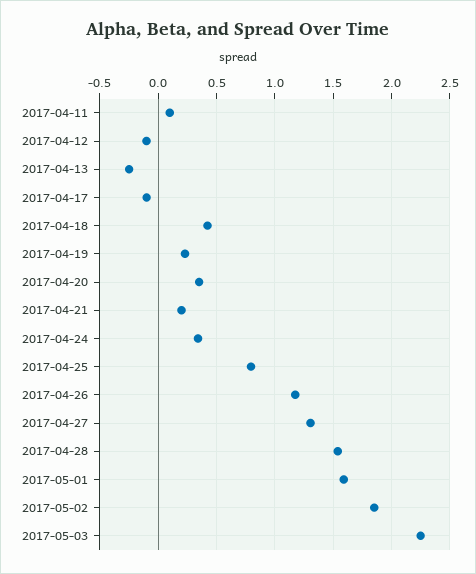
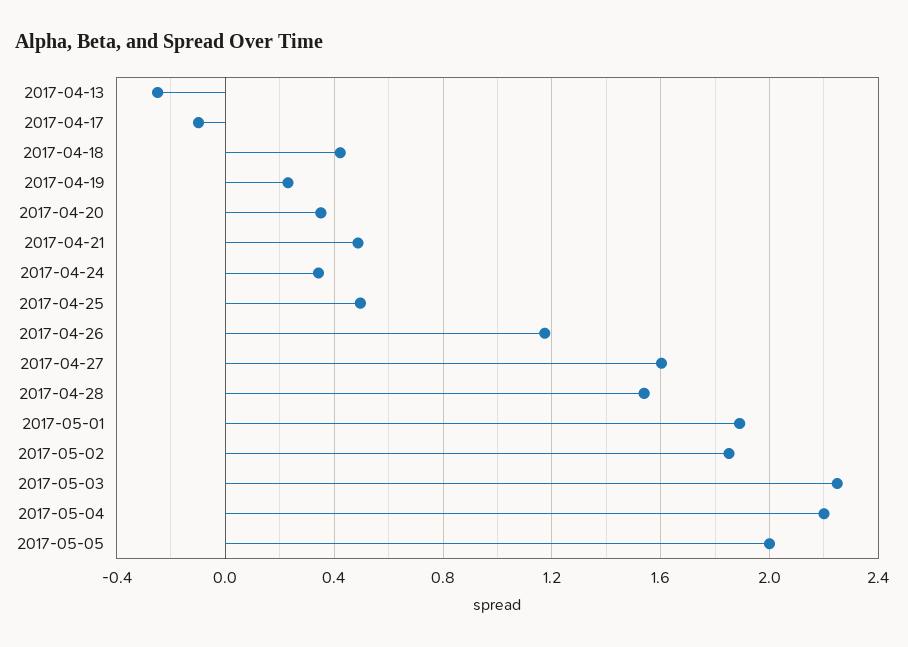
2017-04-11: 0.1 -> none
2017-04-12: -0.1 -> none
2017-04-21: 0.2 -> 0.5
2017-04-25: 0.8 -> 0.5
2017-04-27: 1.3 -> 1.6
2017-05-01: 1.6 -> 1.9
2017-05-04: none -> 2.2
2017-05-05: none -> 2

